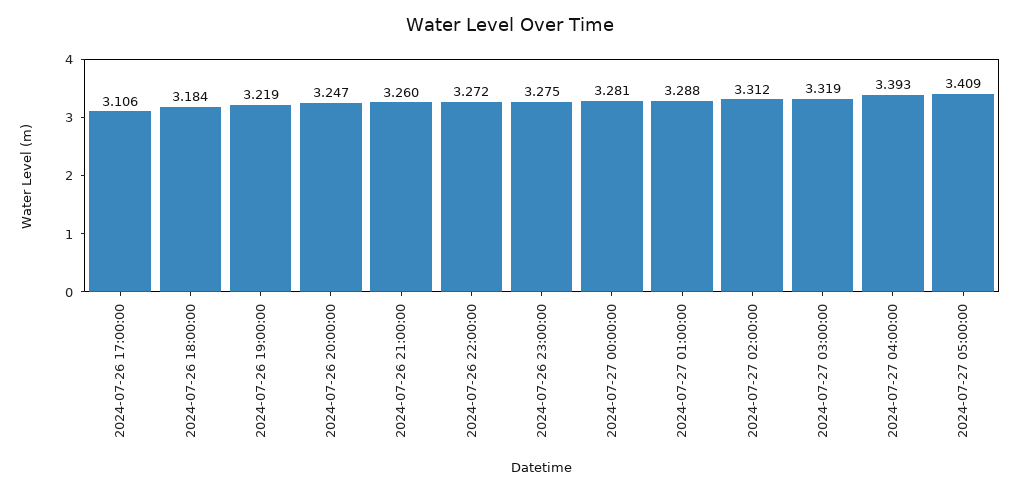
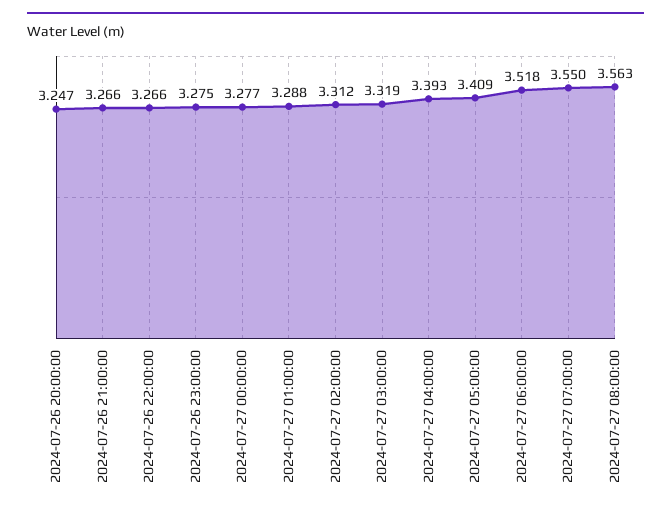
2024-07-26 17:00:00: 3.106 -> none
2024-07-26 18:00:00: 3.184 -> none
2024-07-26 19:00:00: 3.219 -> none
2024-07-26 21:00:00: 3.26 -> 3.266
2024-07-26 22:00:00: 3.272 -> 3.266
2024-07-27 00:00:00: 3.281 -> 3.277
2024-07-27 06:00:00: none -> 3.518
2024-07-27 07:00:00: none -> 3.55
2024-07-27 08:00:00: none -> 3.563

